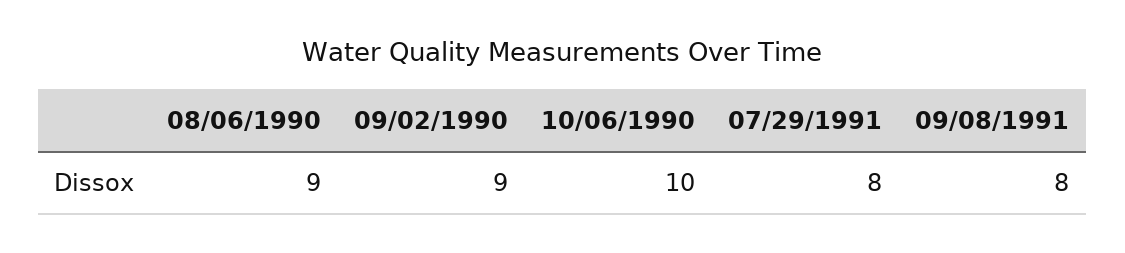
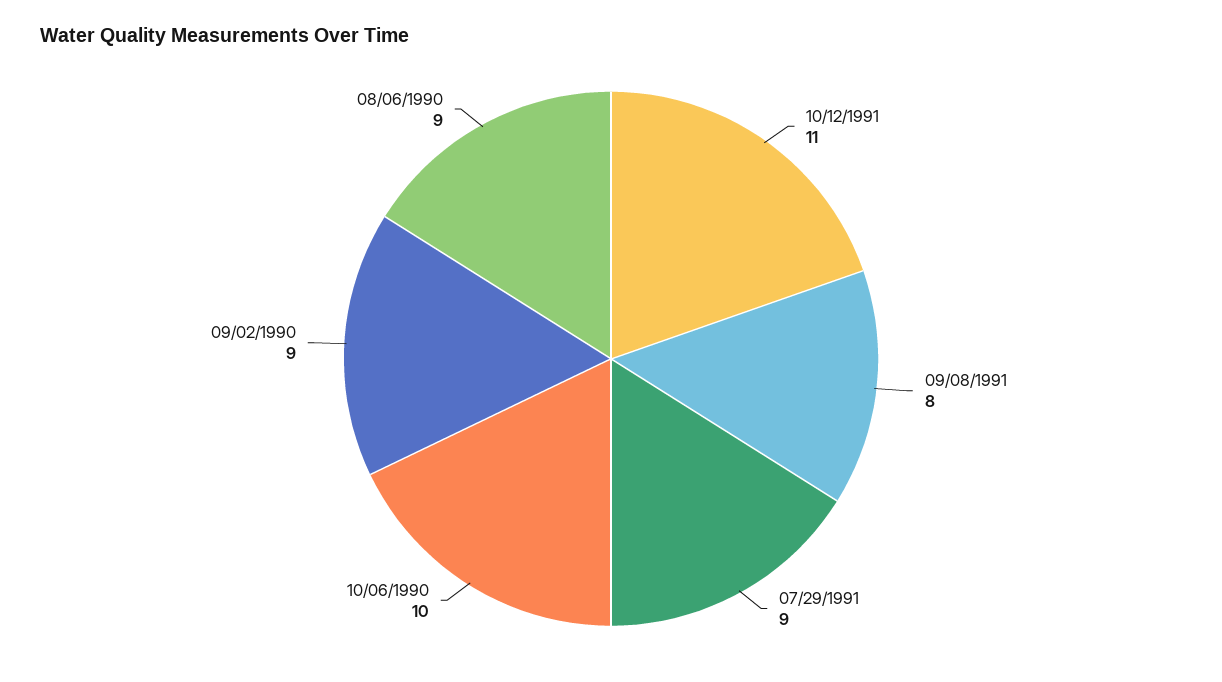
07/29/1991: 8 -> 9
10/12/1991: none -> 11

